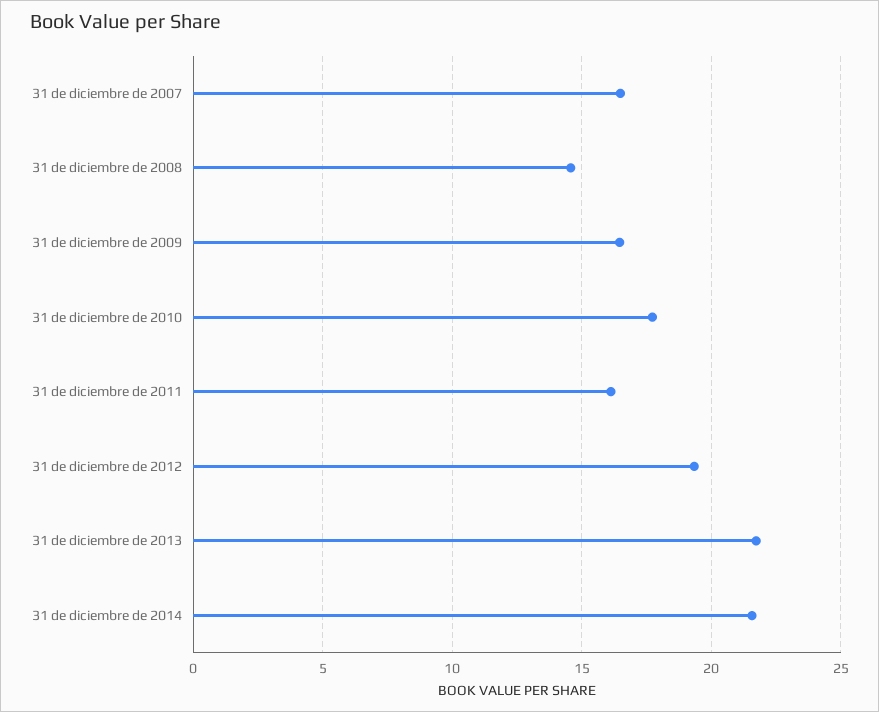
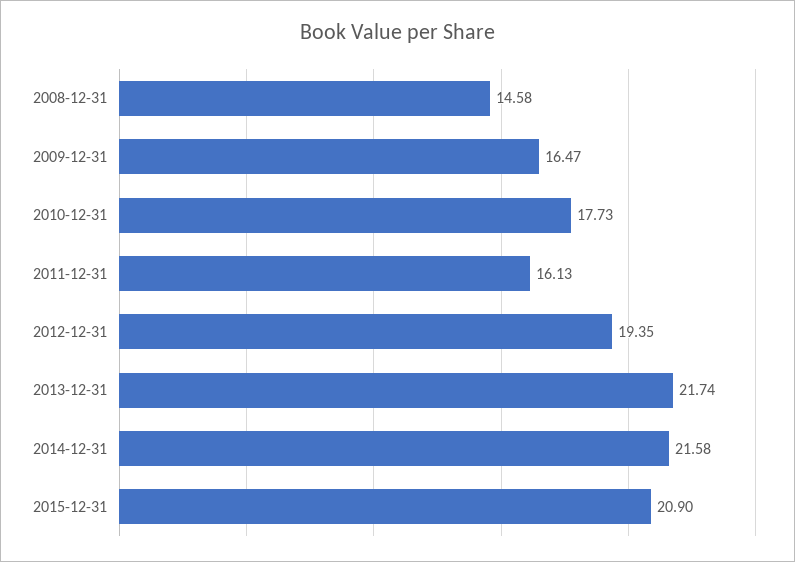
31 de diciembre de 2007: 16.5 -> none
2015-12-31: none -> 20.9

